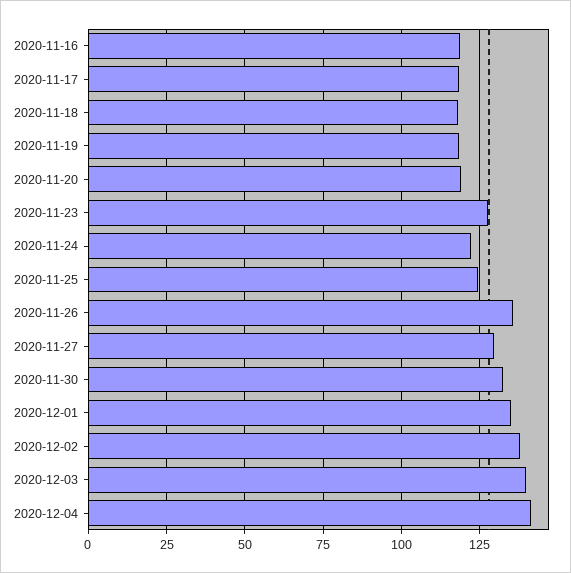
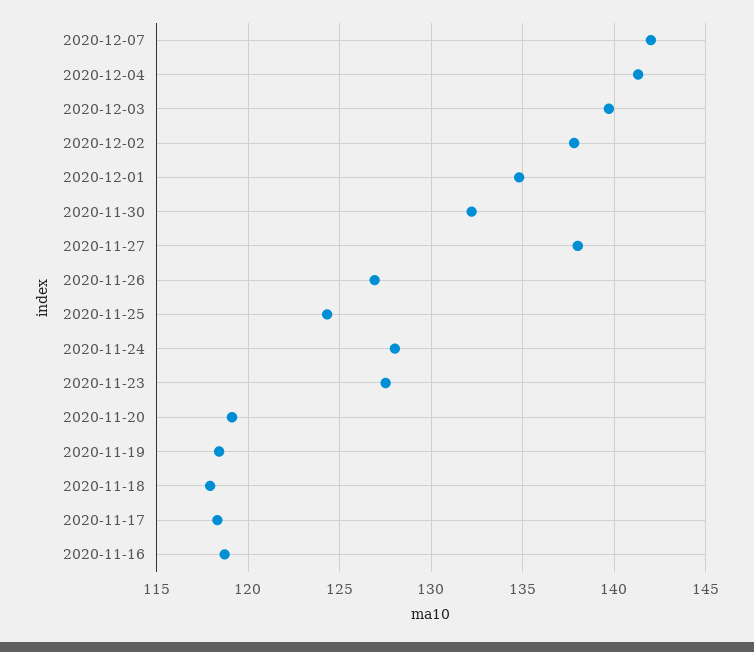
2020-11-24: 122.5 -> 128
2020-11-26: 135 -> 127
2020-11-27: 130 -> 138
2020-12-07: none -> 142

